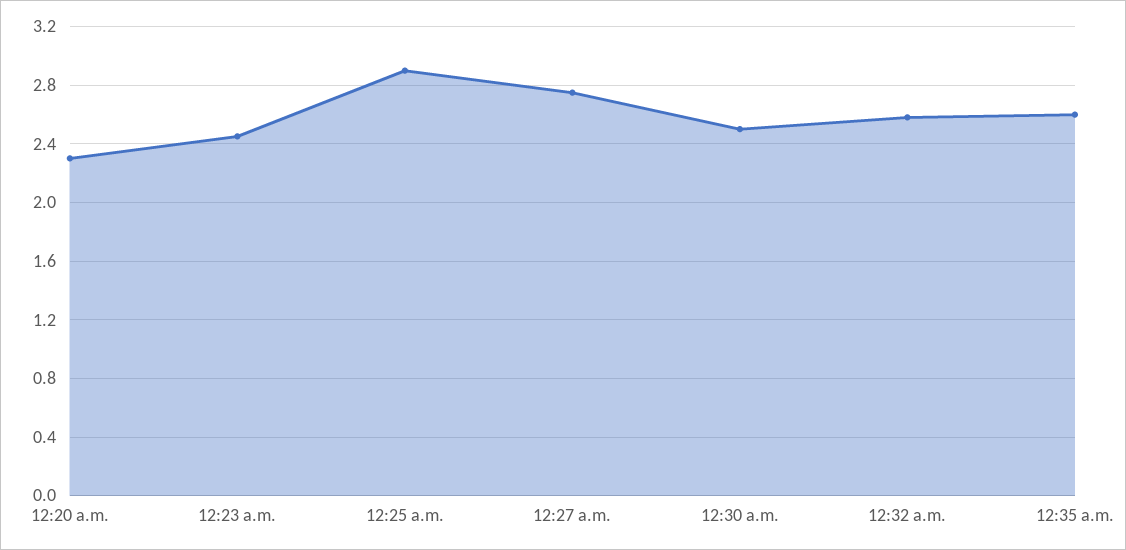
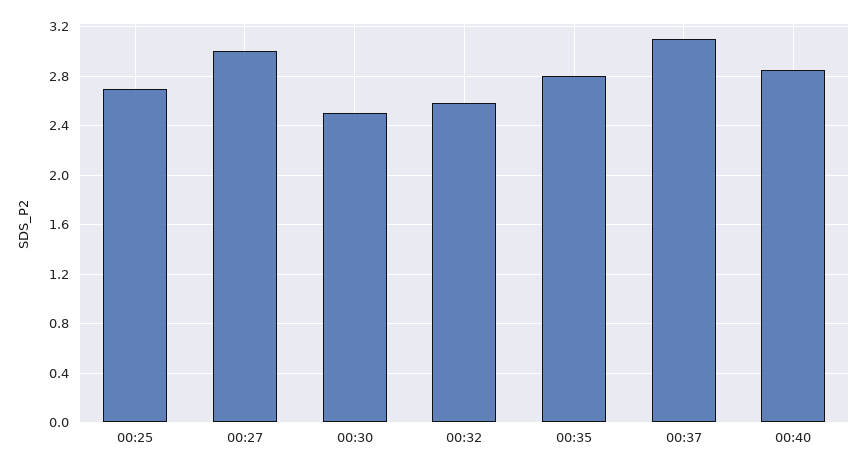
12:20 a.m.: 2.3 -> none
12:23 a.m.: 2.45 -> none
12:25 a.m.: 2.9 -> 2.7
12:27 a.m.: 2.75 -> 3
12:35 a.m.: 2.6 -> 2.8
00:37: none -> 3.1
00:40: none -> 2.85

